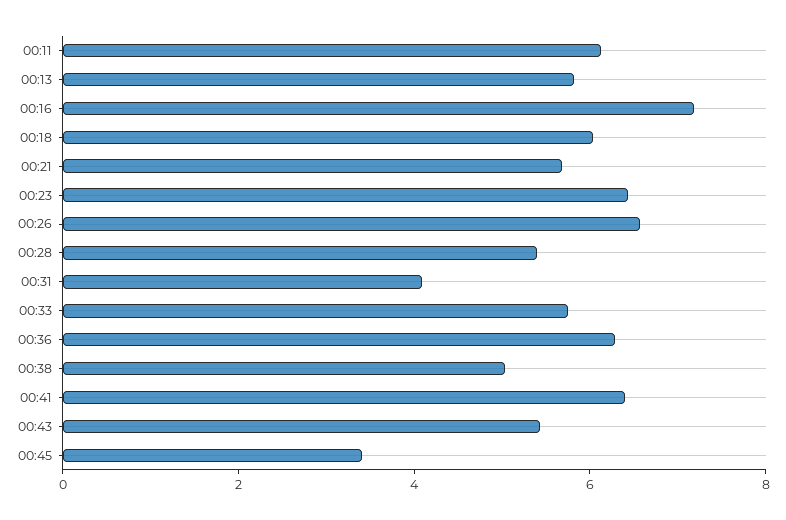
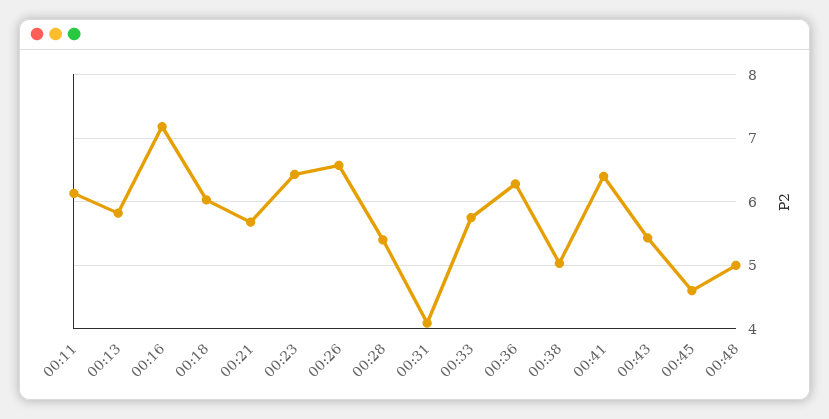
00:45: 3.5 -> 4.6
00:48: none -> 5

